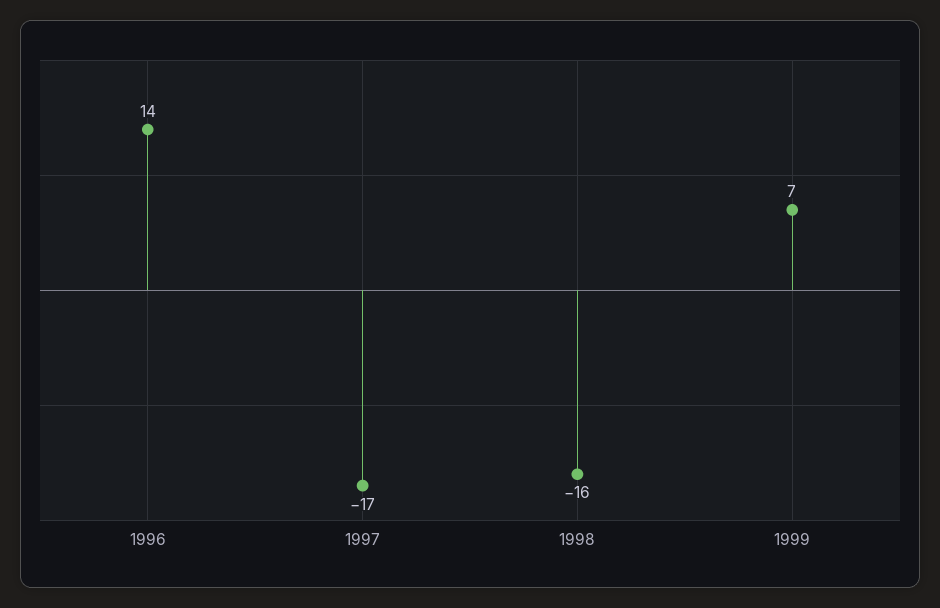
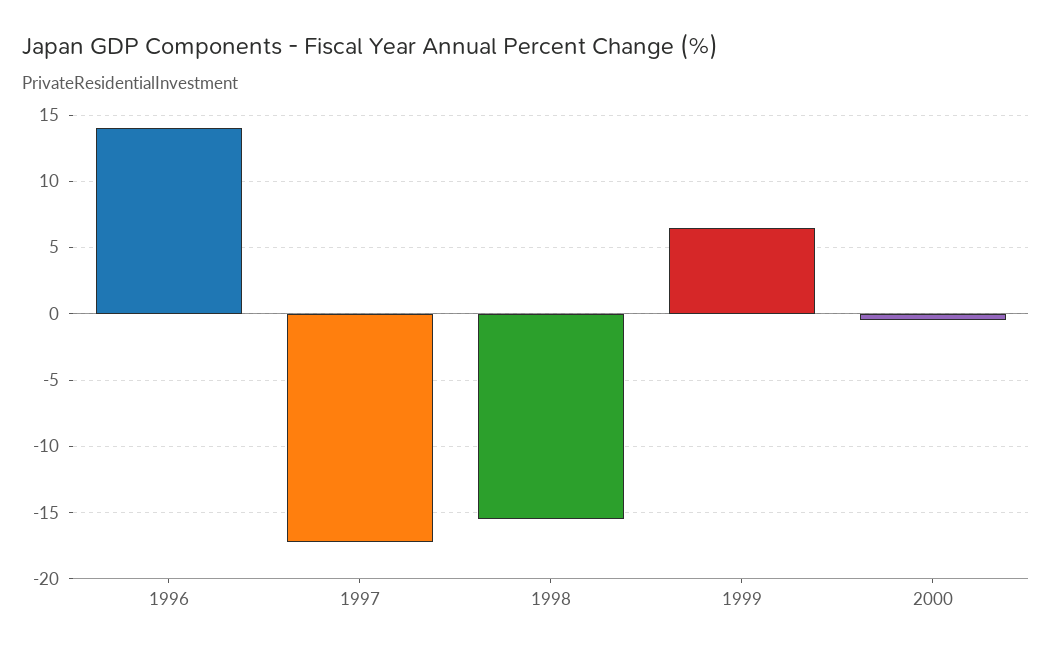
2000: none -> -0.5

